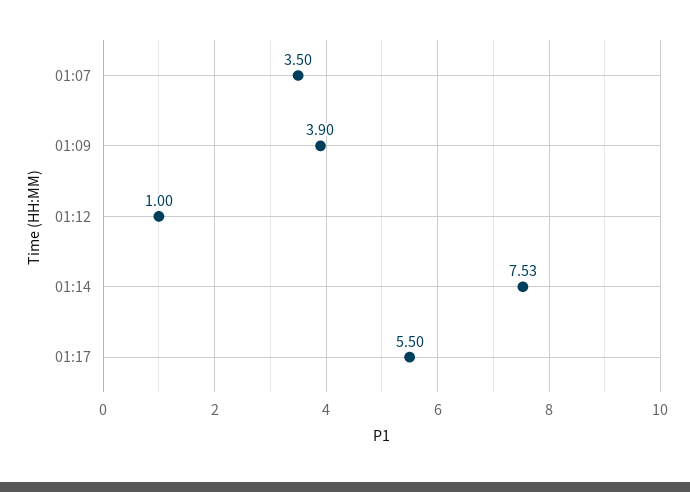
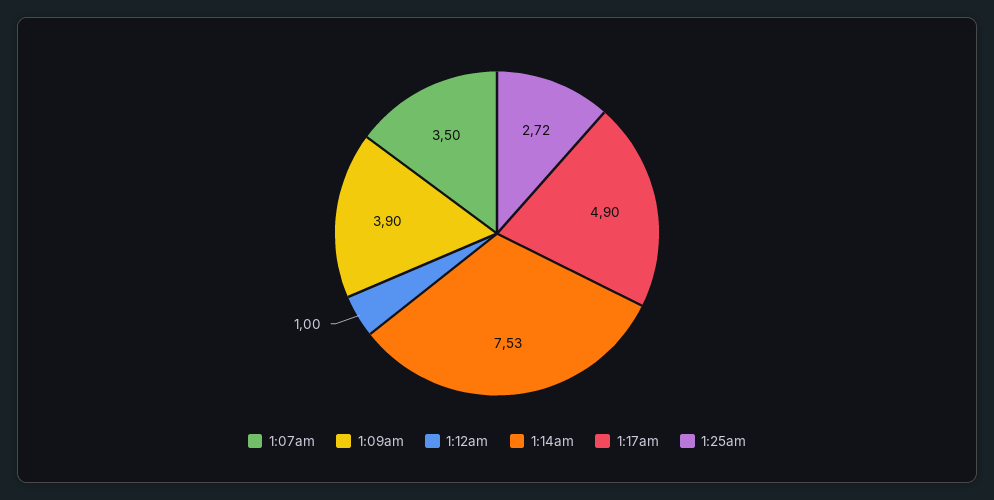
01:17: 5.5 -> 4.9
1:25am: none -> 2.72

